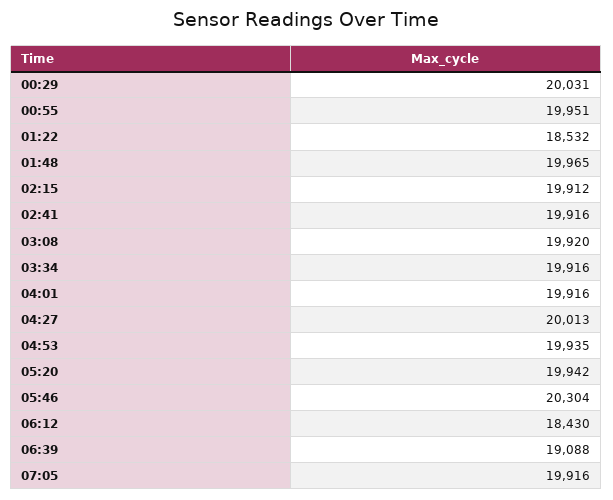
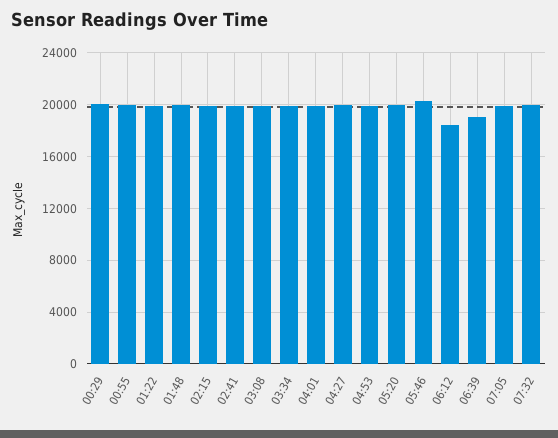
01:22: 18532 -> 20000
07:32: none -> 20000

